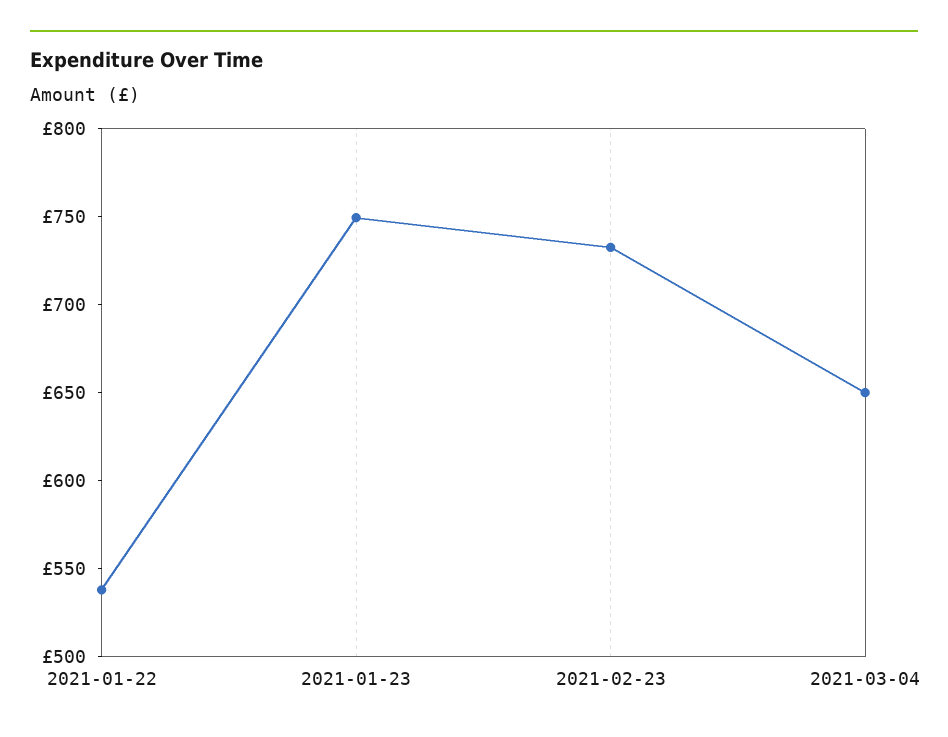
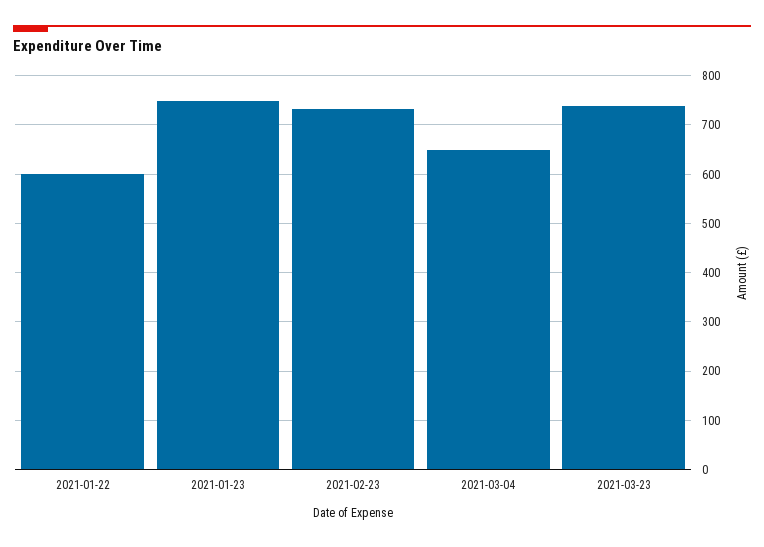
2021-01-22: 540 -> 600
2021-03-23: none -> 740

